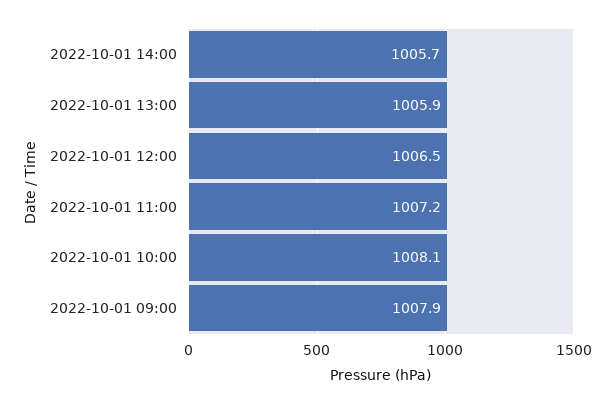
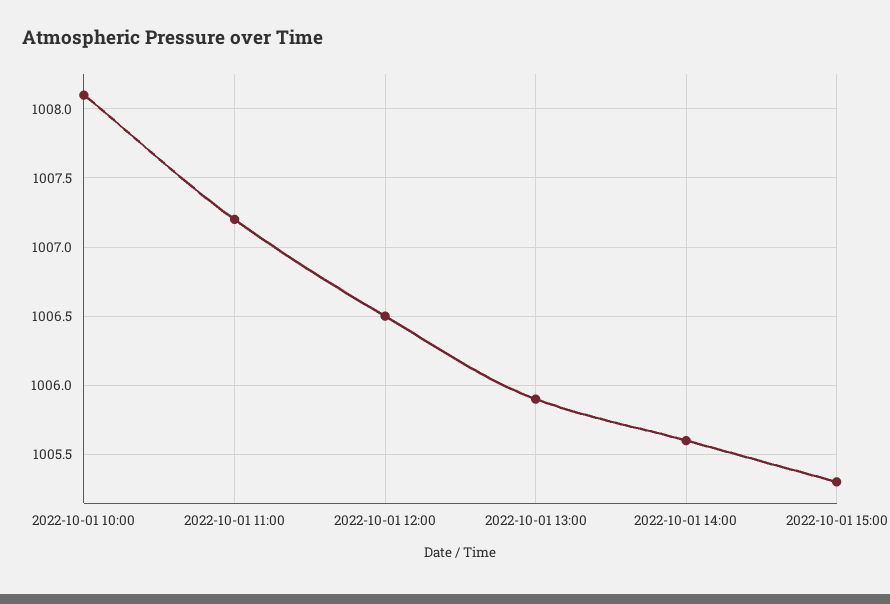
2022-10-01 14:00: 1005.7 -> 1005.6
2022-10-01 09:00: 1007.9 -> none
2022-10-01 15:00: none -> 1005.3

